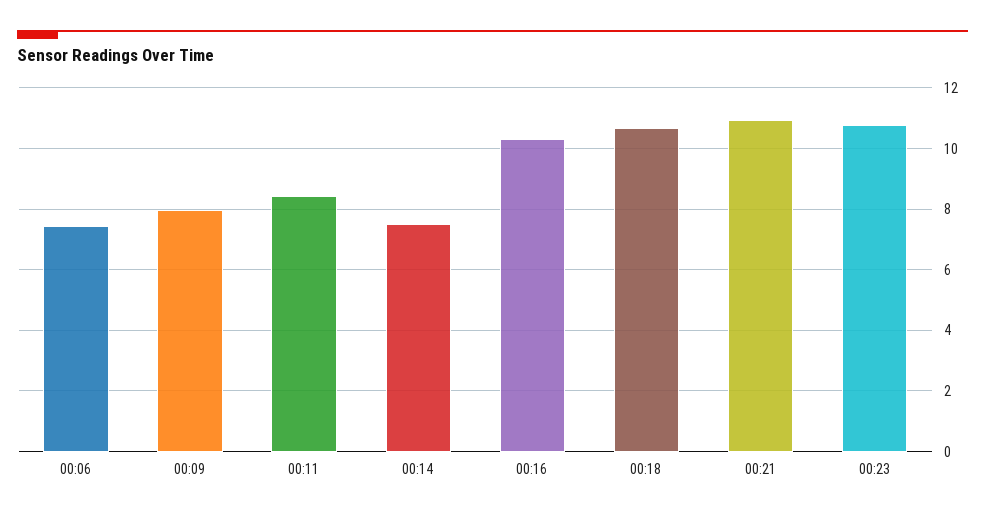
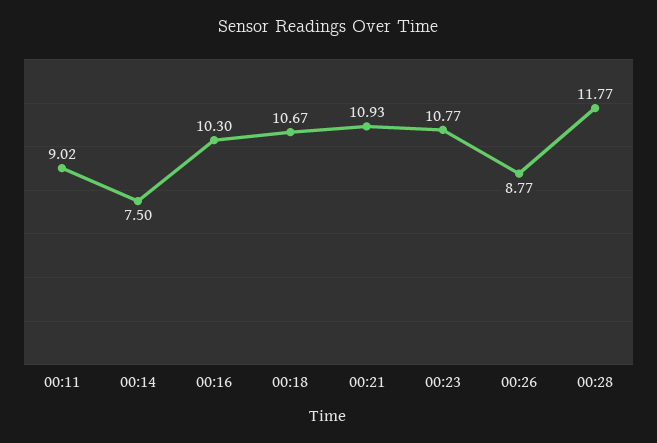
00:06: 7.4 -> none
00:09: 8 -> none
00:11: 8.4 -> 9.02
00:26: none -> 8.77
00:28: none -> 11.77

